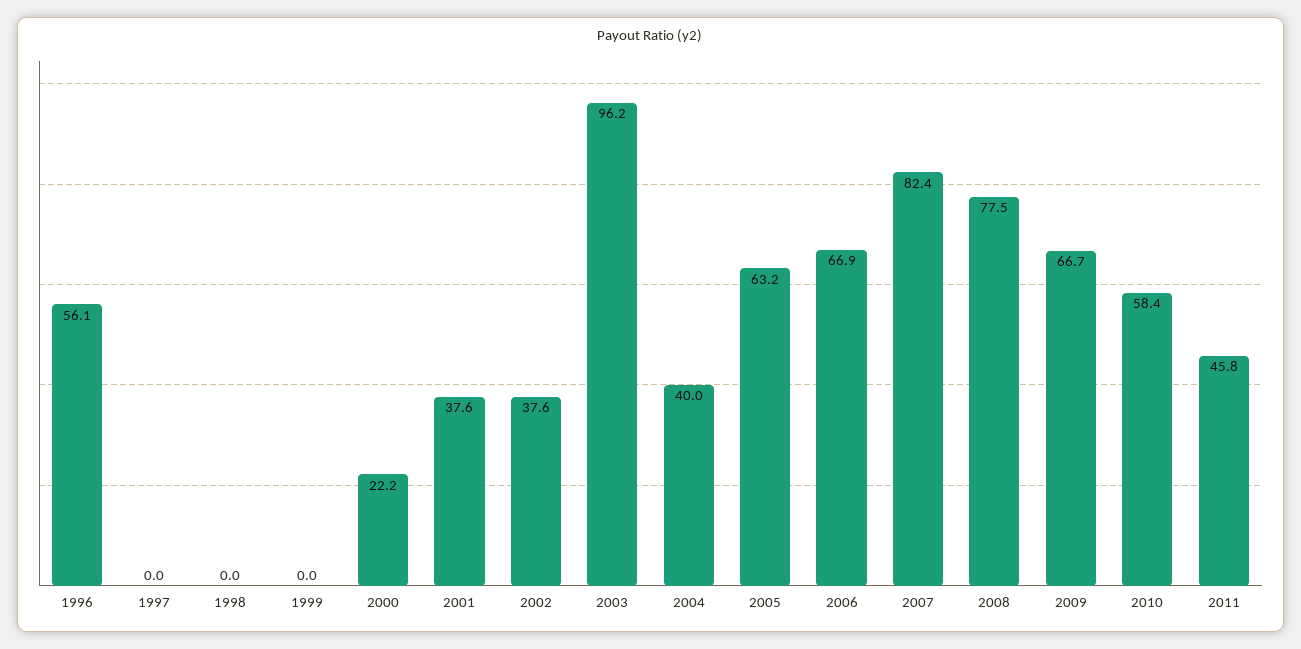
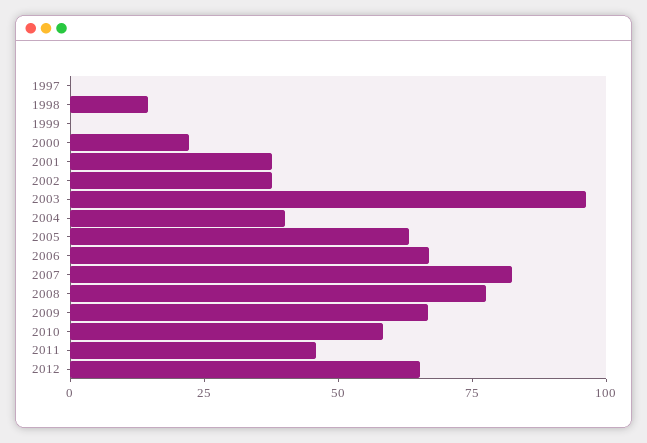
1996: 56.1 -> none
1998: 0 -> 15
2012: none -> 65

